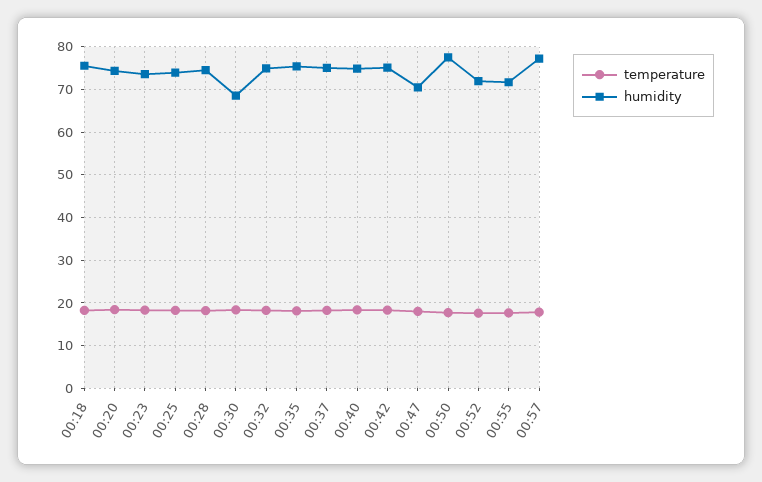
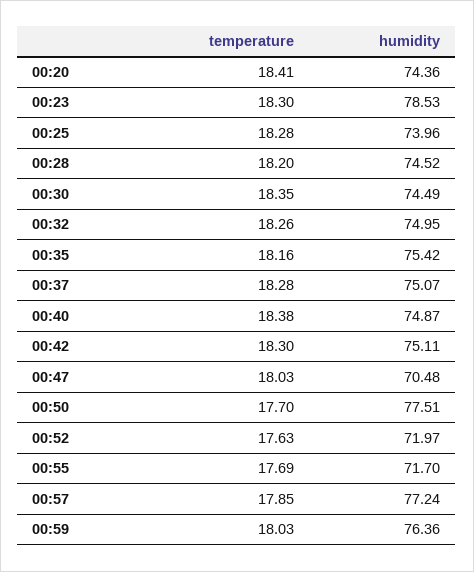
temperature, 00:18: 18 -> none
humidity, 00:18: 76 -> none
humidity, 00:23: 74 -> 78.53
humidity, 00:30: 68 -> 74.49
temperature, 00:59: none -> 18.03
humidity, 00:59: none -> 76.36

